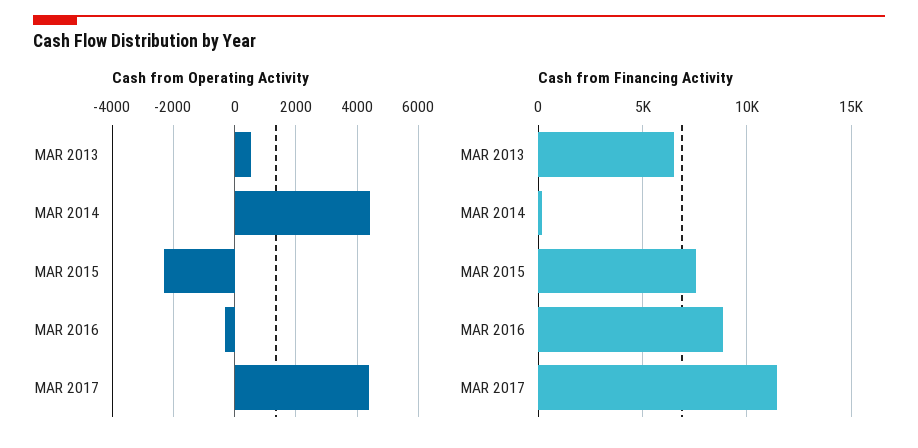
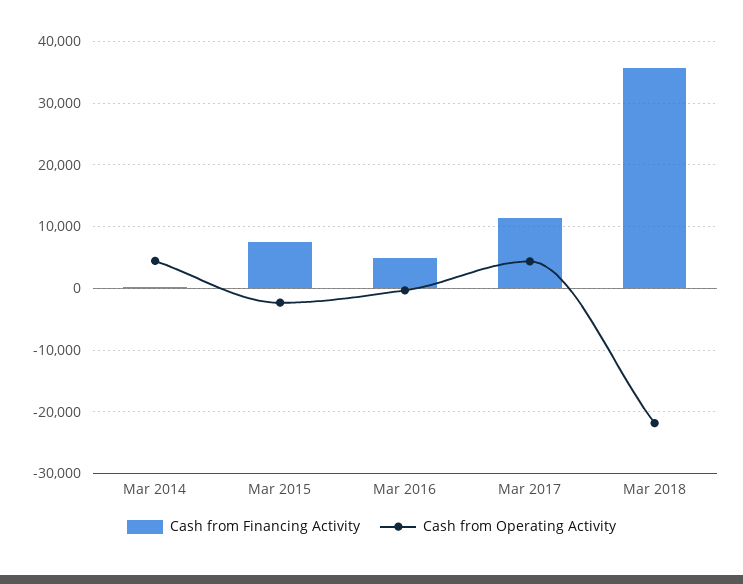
Cash from Operating Activity, MAR 2013: 600 -> none
Cash from Financing Activity, MAR 2013: 6500 -> none
Cash from Financing Activity, MAR 2016: 9000 -> 5000
Cash from Financing Activity, Mar 2018: none -> 36000
Cash from Operating Activity, Mar 2018: none -> -22000

